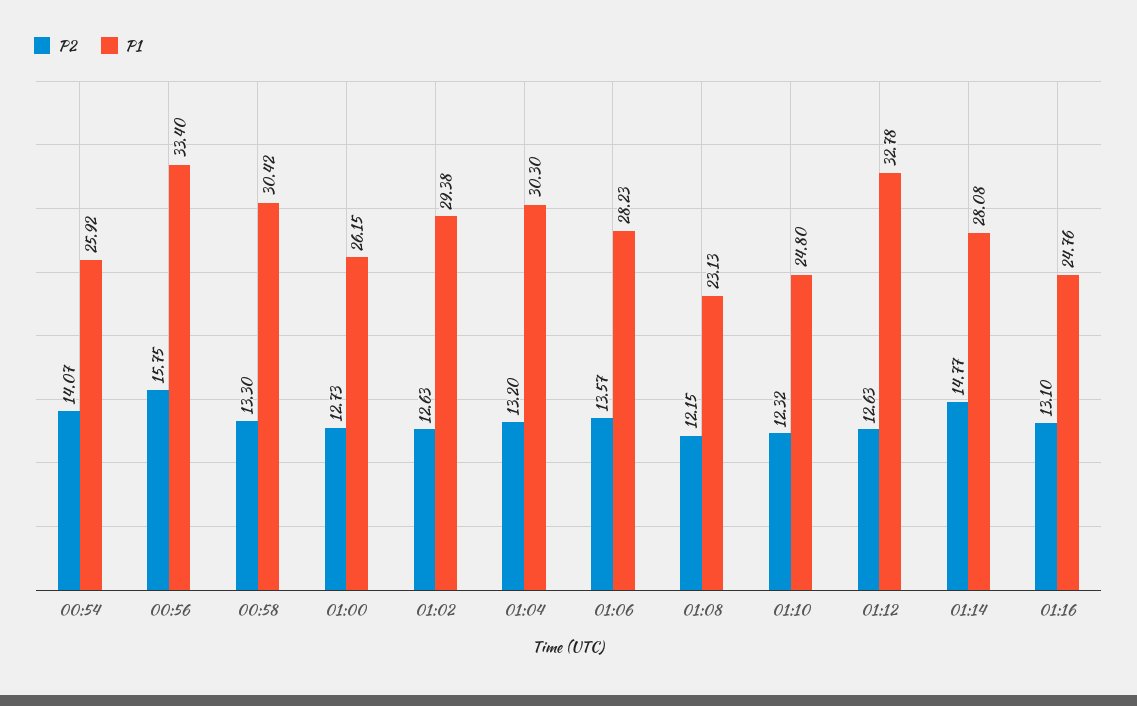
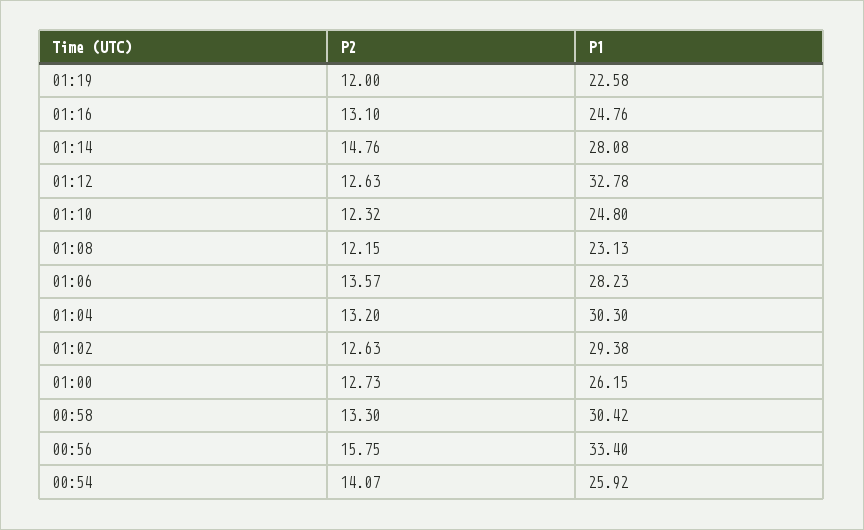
P2, 01:14: 14.77 -> 14.76
P2, 01:19: none -> 12
P1, 01:19: none -> 22.58

